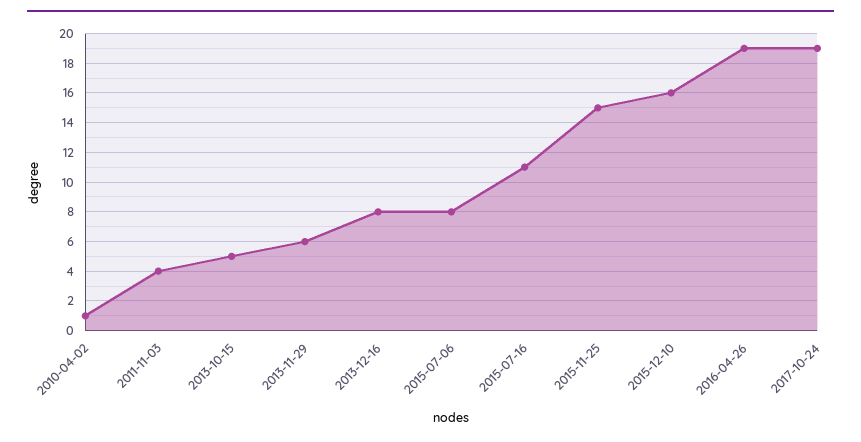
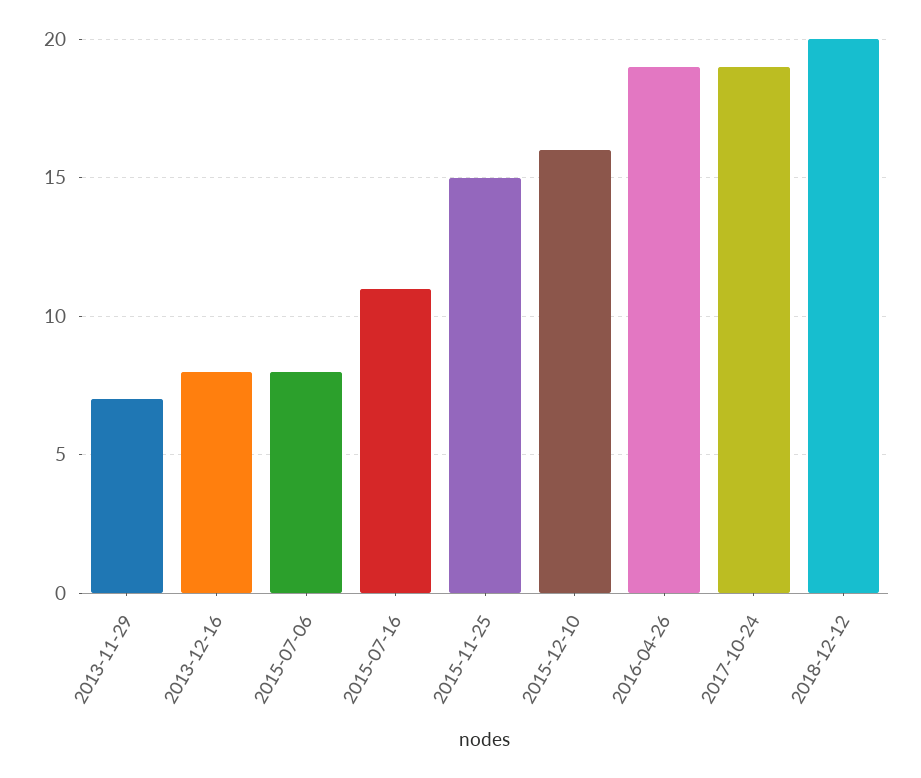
2010-04-02: 1 -> none
2011-11-03: 4 -> none
2013-10-15: 5 -> none
2013-11-29: 6 -> 7
2018-12-12: none -> 20

